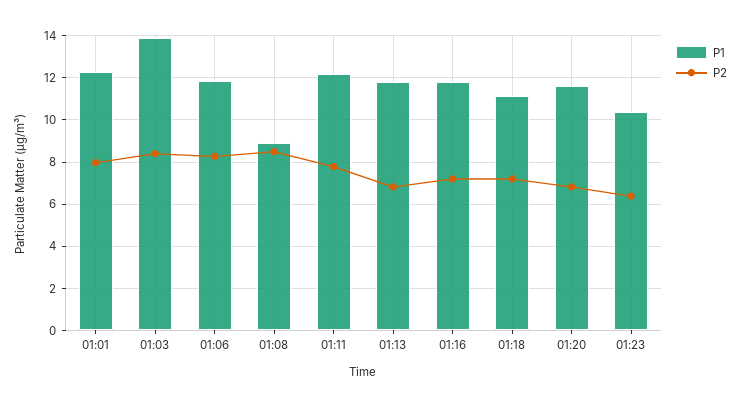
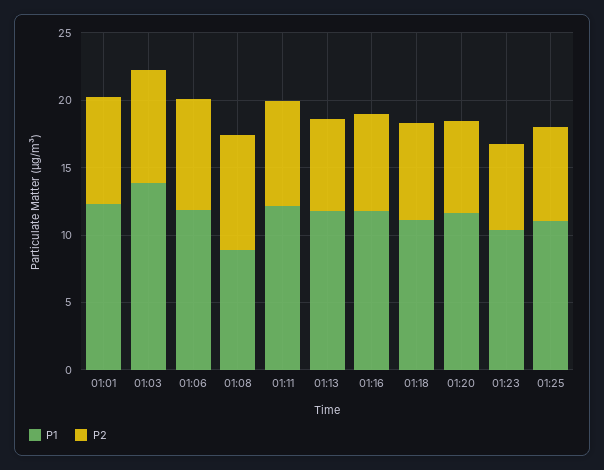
P1, 01:25: none -> 11
P2, 01:25: none -> 7

